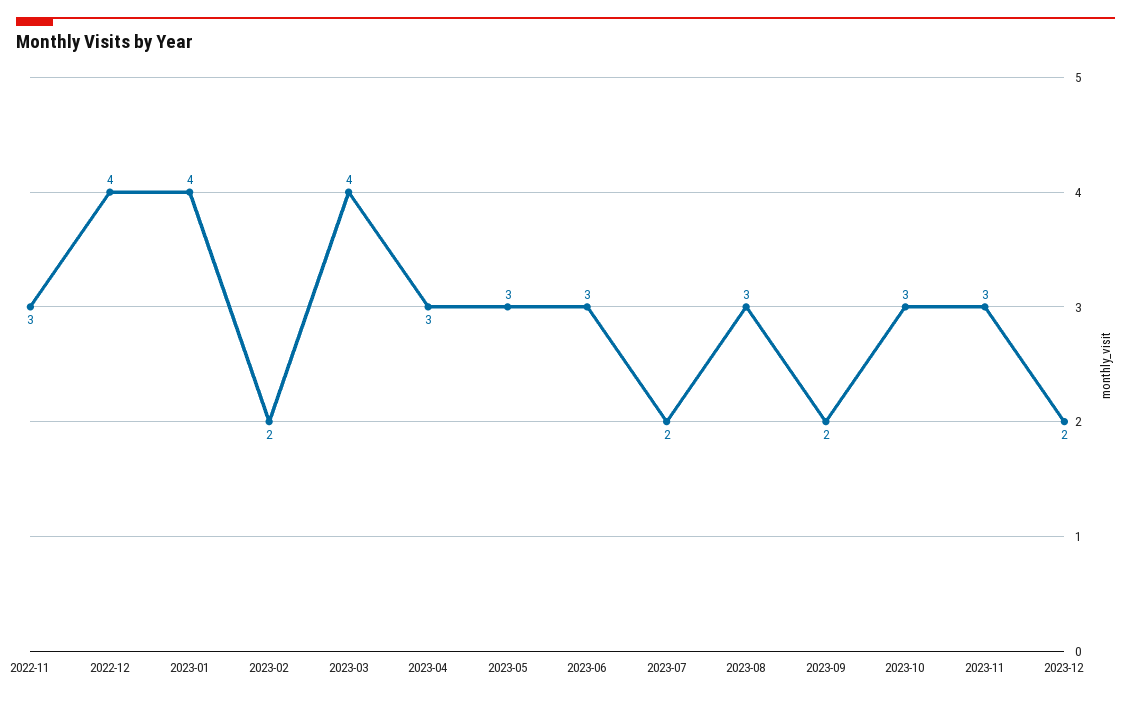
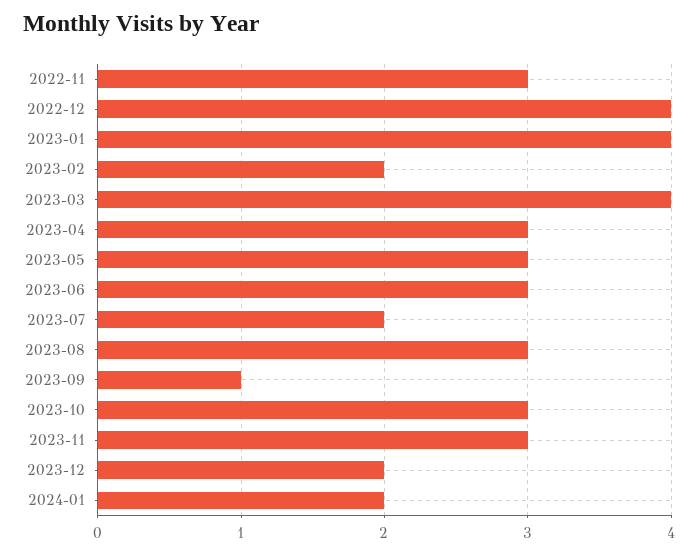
2023-09: 2 -> 1
2024-01: none -> 2

